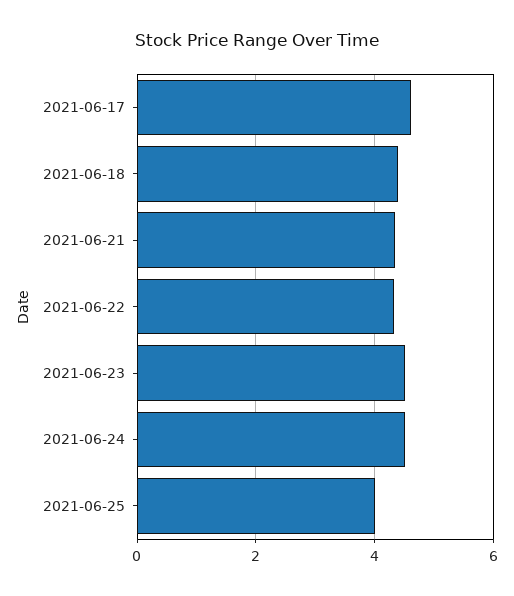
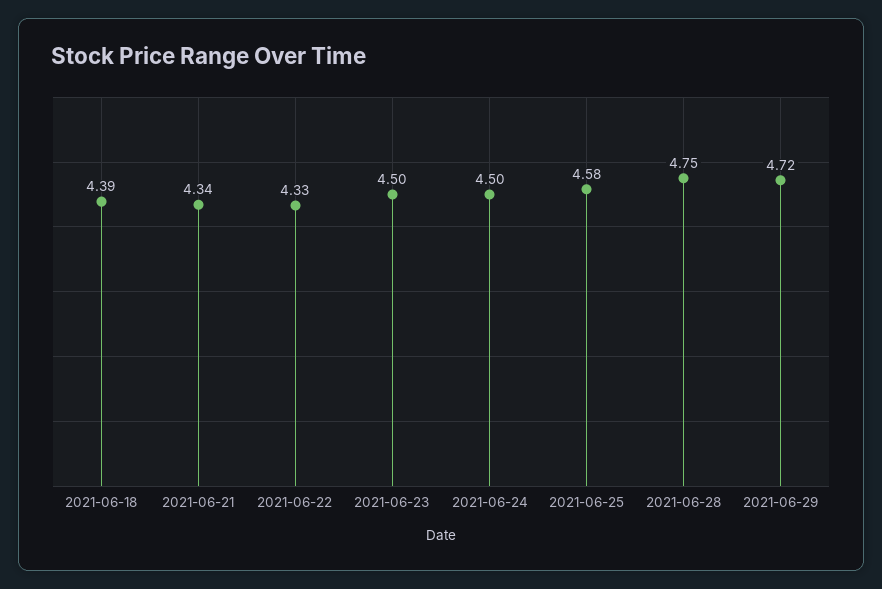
2021-06-17: 4.6 -> none
2021-06-25: 4 -> 4.58
2021-06-28: none -> 4.75
2021-06-29: none -> 4.72

